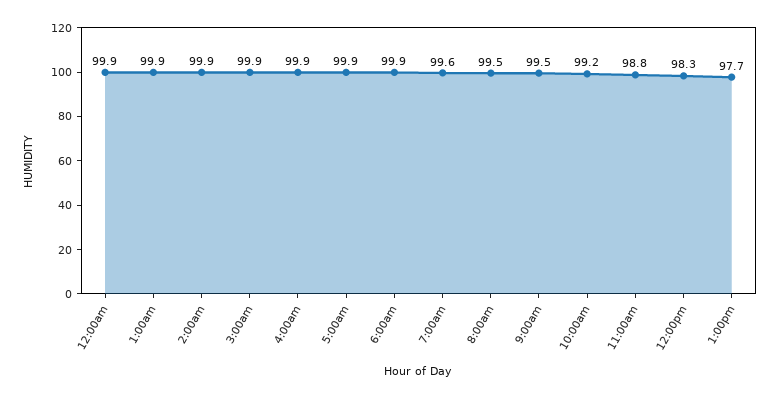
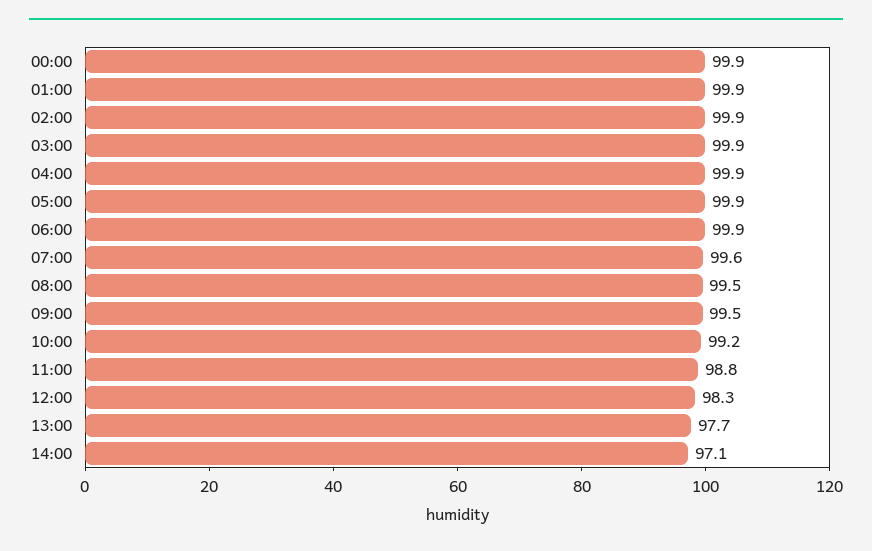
14:00: none -> 97.1

